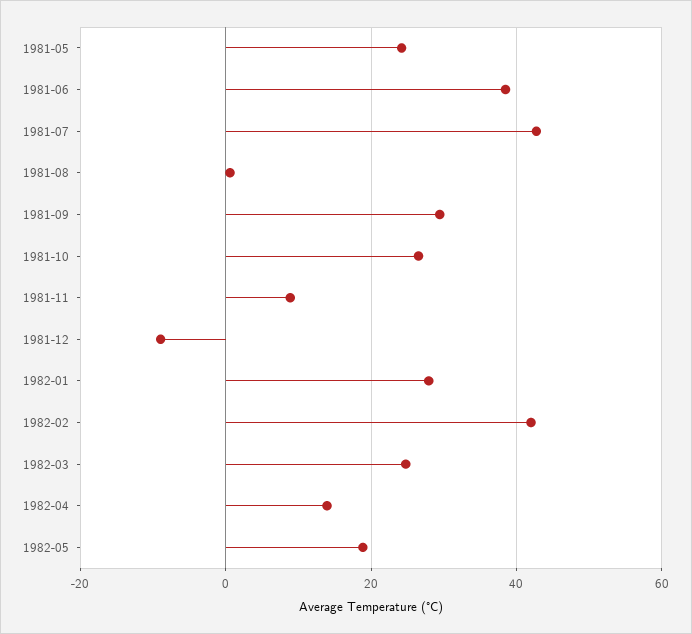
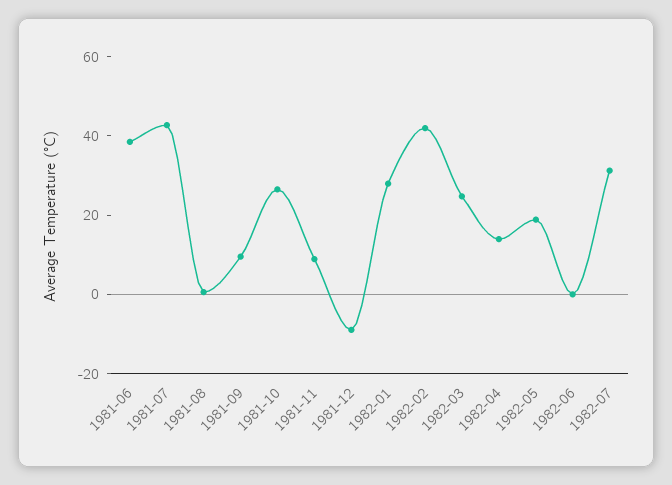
1981-05: 24 -> none
1981-09: 30 -> 10
1982-06: none -> 0
1982-07: none -> 30

